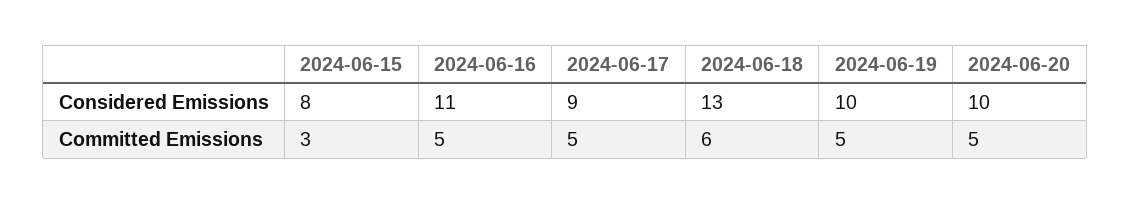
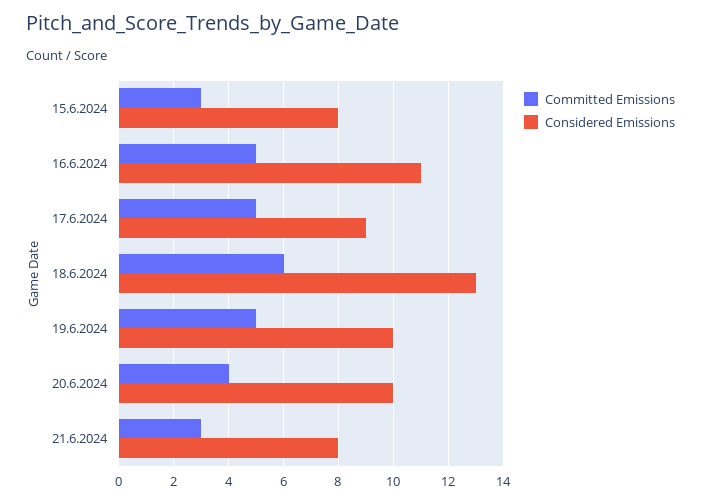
Committed Emissions, 2024-06-20: 5 -> 4
Committed Emissions, 21.6.2024: none -> 3
Considered Emissions, 21.6.2024: none -> 8

